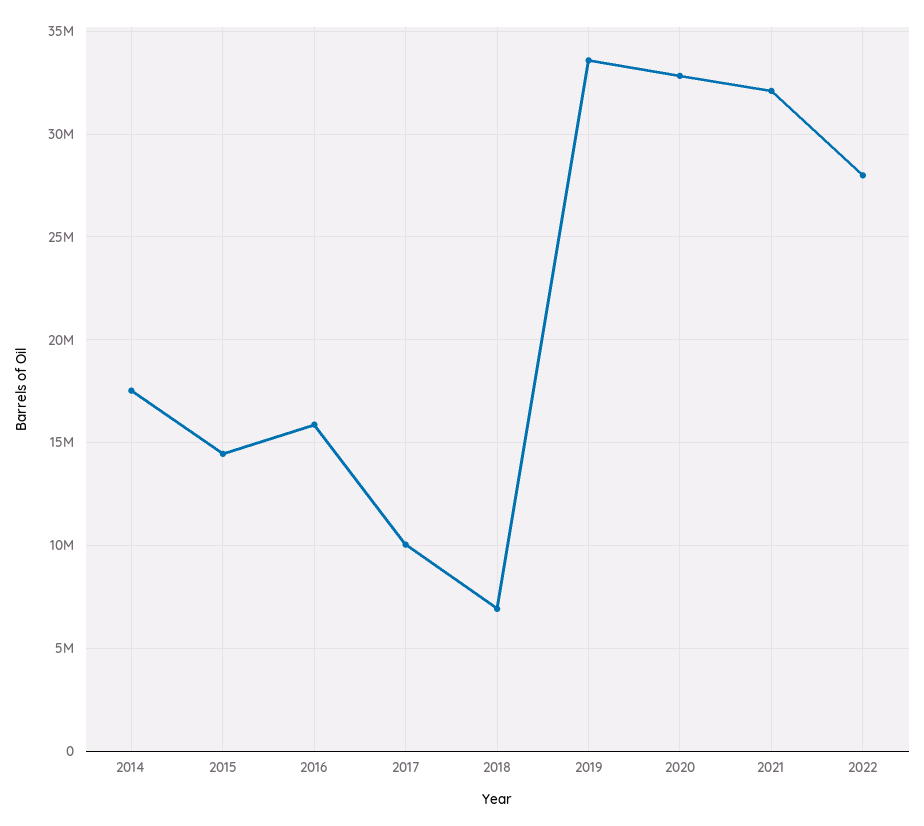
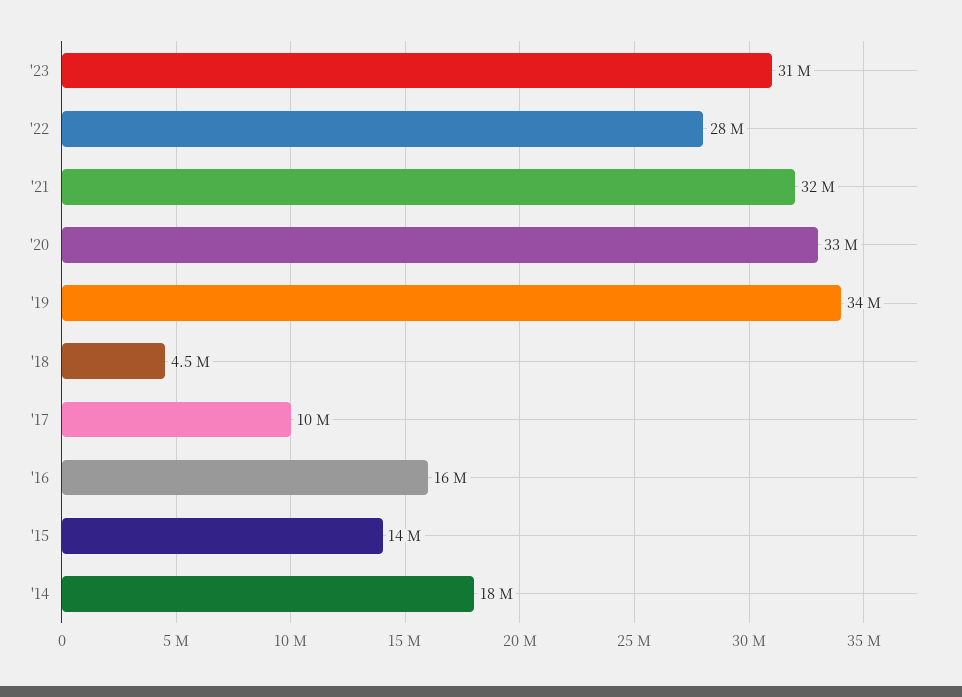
2018: 7000000 -> 4500000
'23: none -> 31000000

